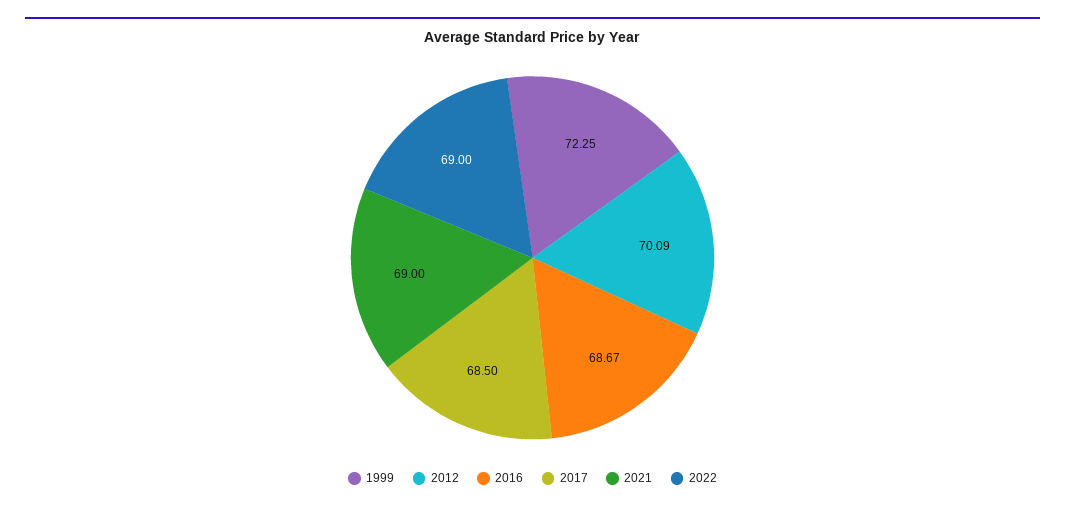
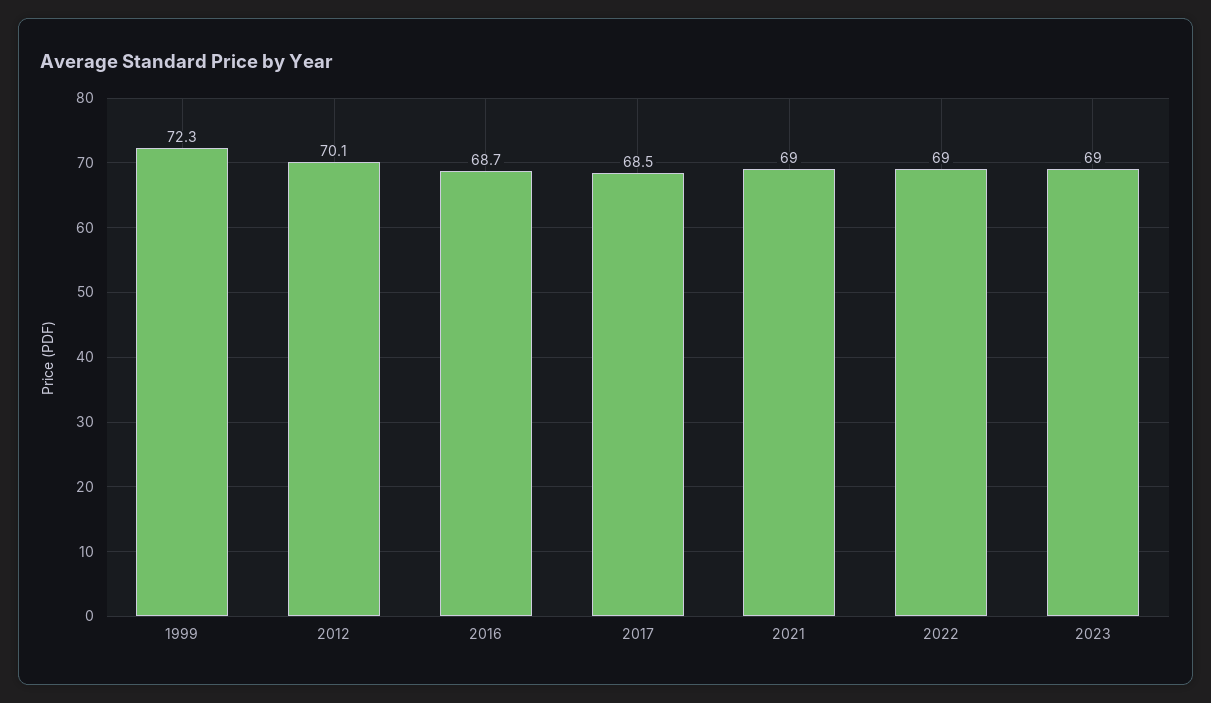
2023: none -> 69

